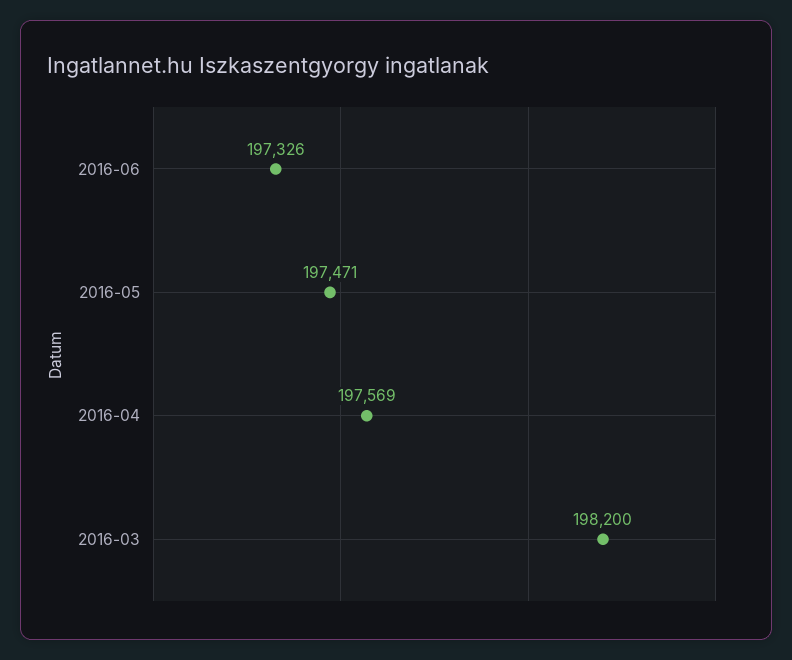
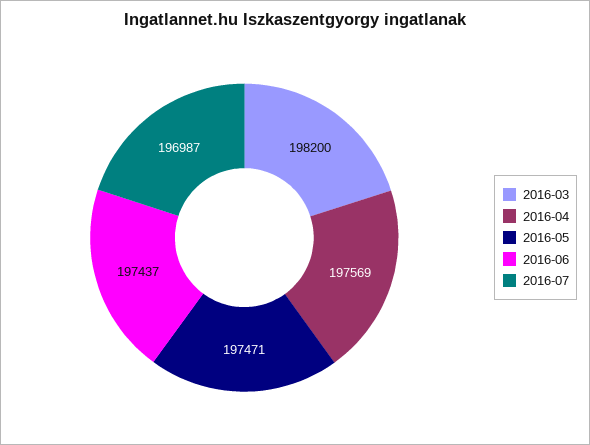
2016-06: 197326 -> 197437
2016-07: none -> 196987

